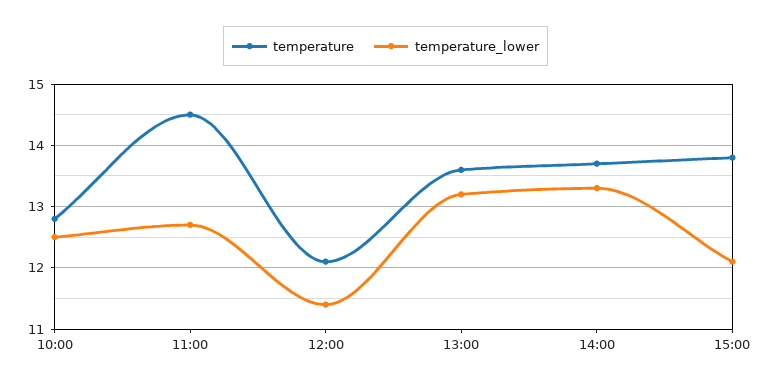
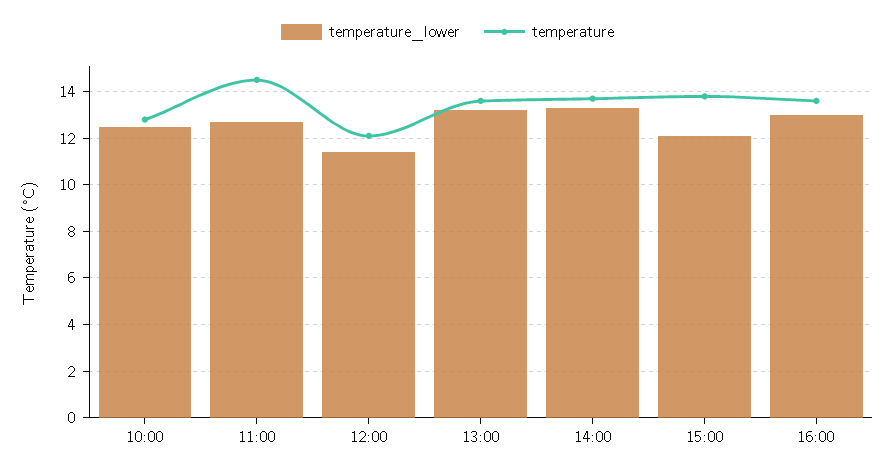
temperature_lower, 16:00: none -> 13
temperature, 16:00: none -> 13.5

